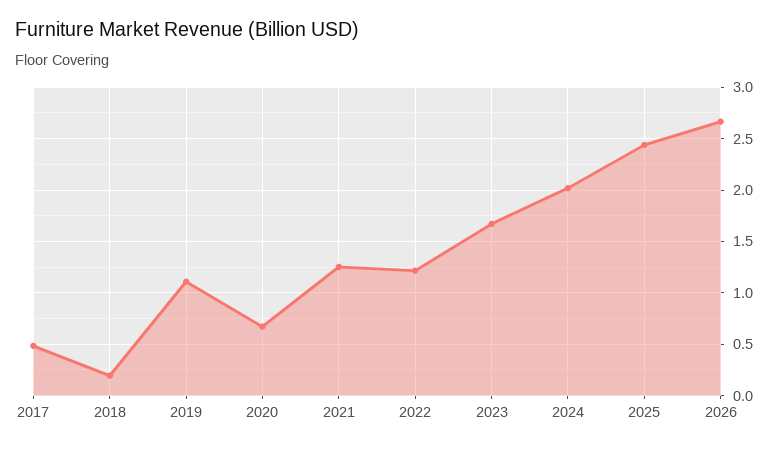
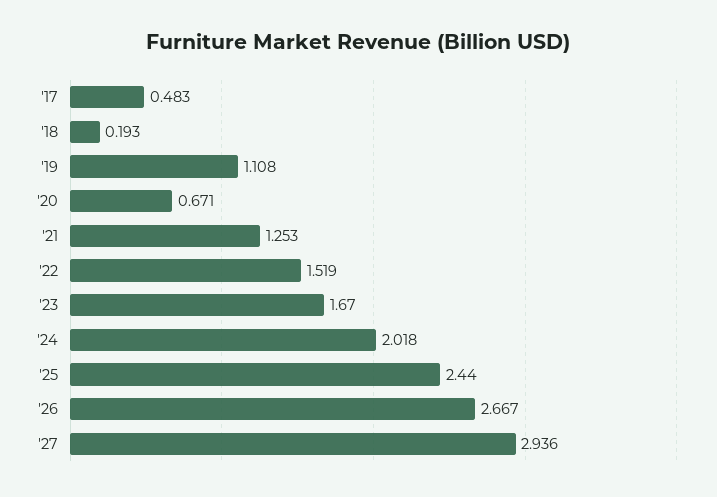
2022: 1.2 -> 1.519
'27: none -> 2.936

